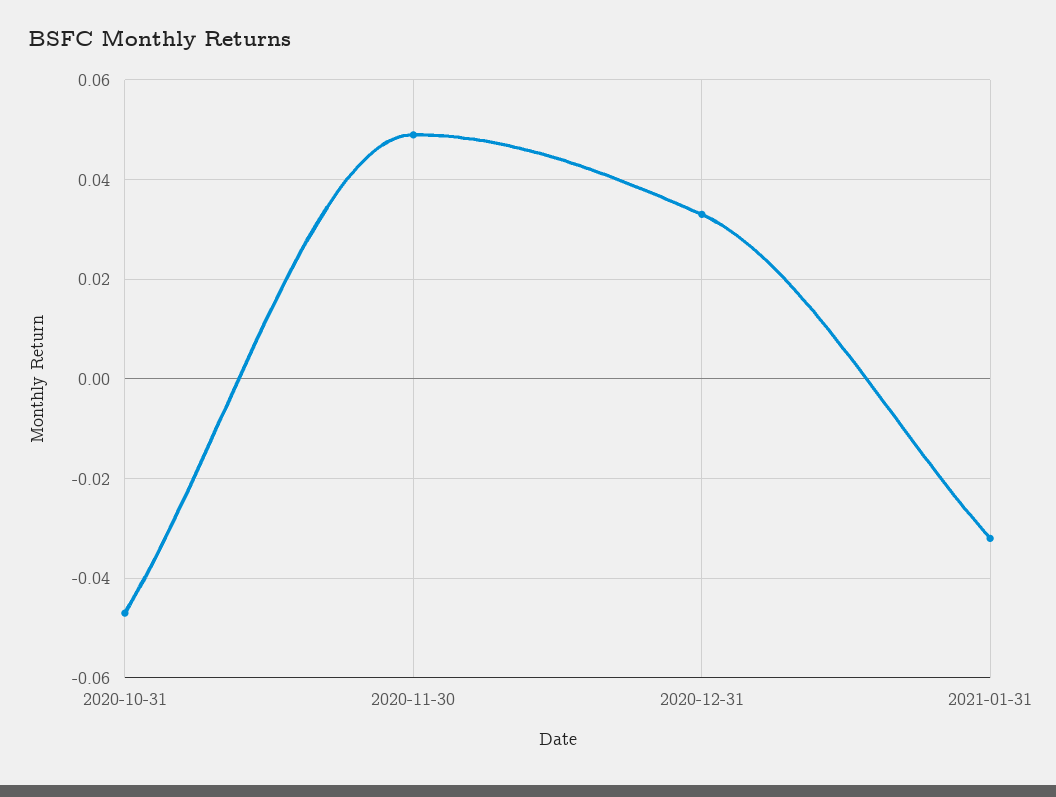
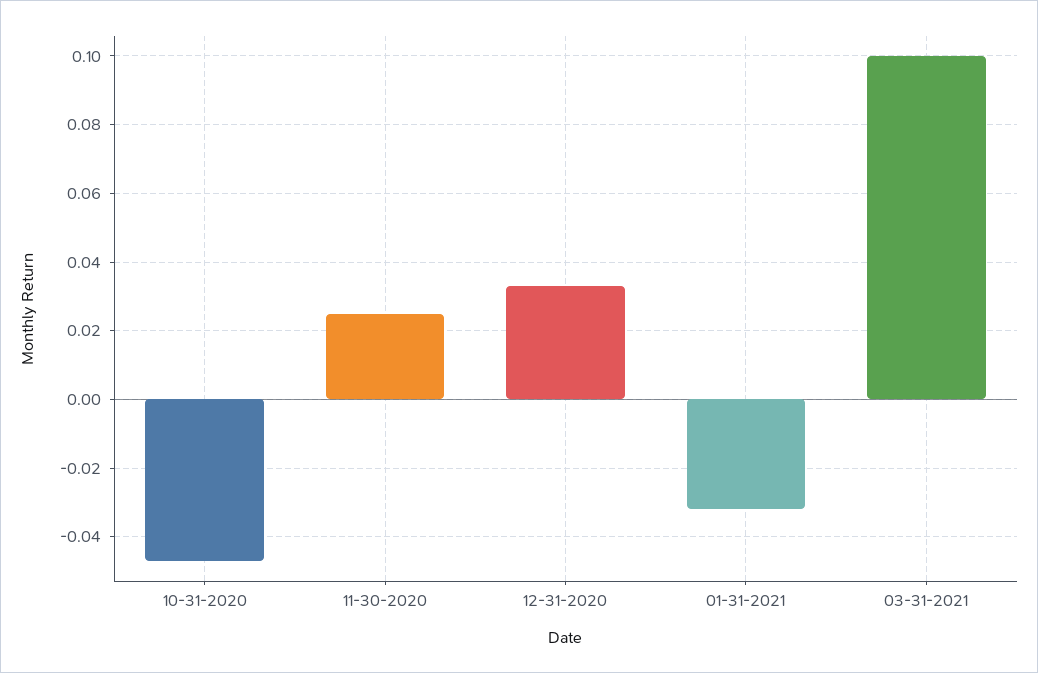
2020-11-30: 0.05 -> 0.025
03-31-2021: none -> 0.1

